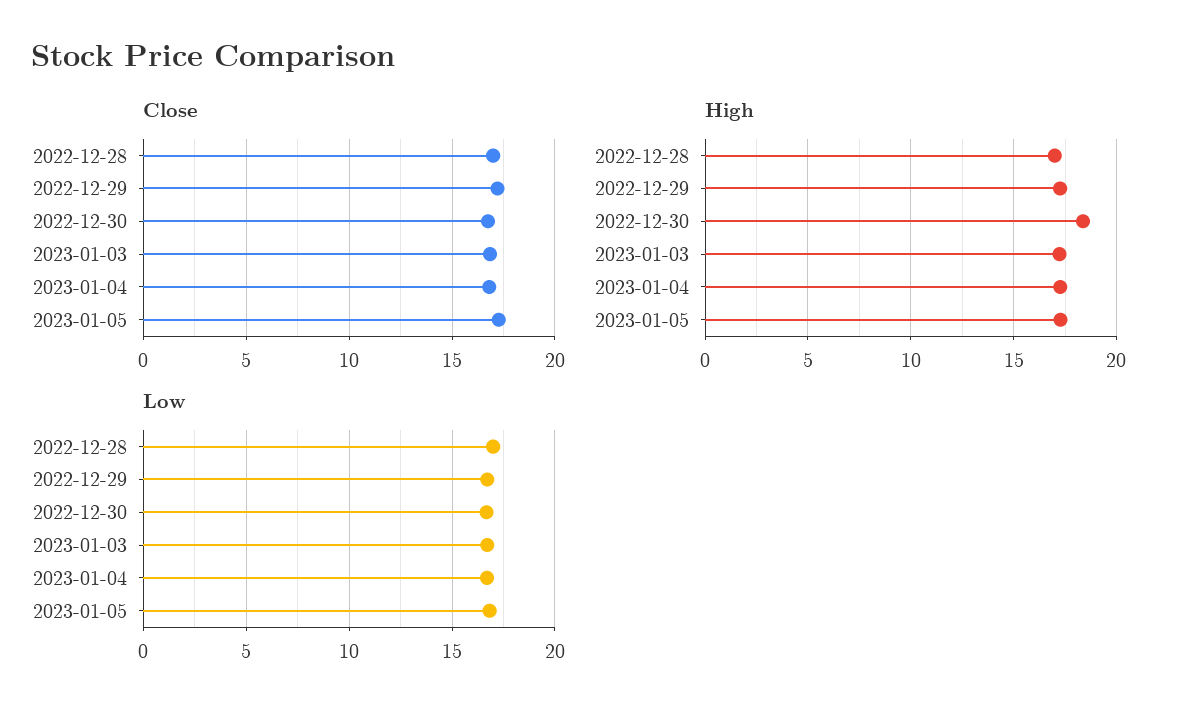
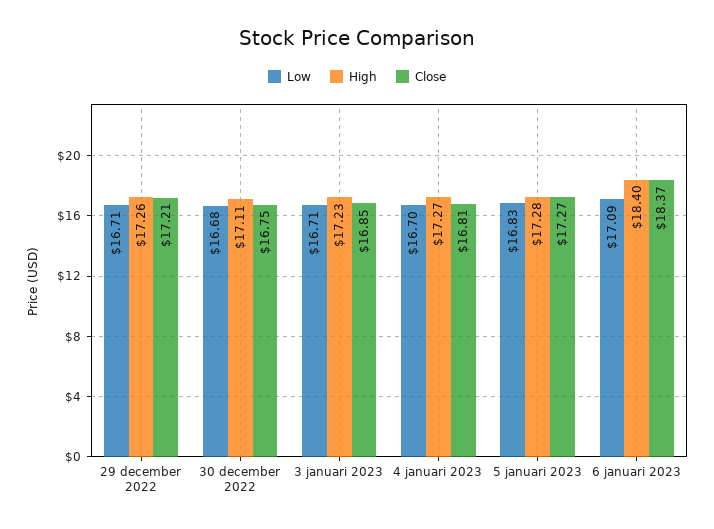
Close, 2022-12-28: 17 -> none
High, 2022-12-28: 17 -> none
High, 2022-12-30: 18.5 -> 17.11
Low, 2022-12-28: 17 -> none
Low, 6 januari 2023: none -> 17.09
High, 6 januari 2023: none -> 18.4
Close, 6 januari 2023: none -> 18.37

